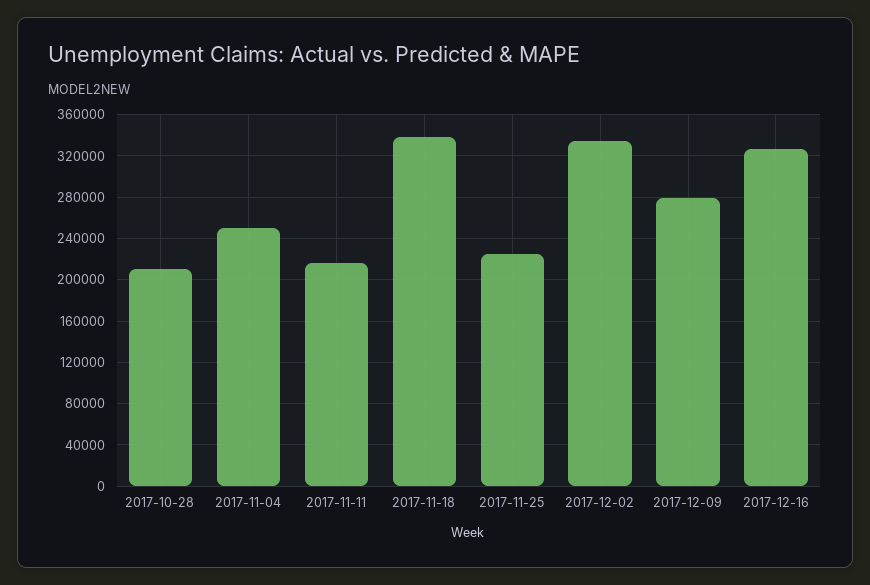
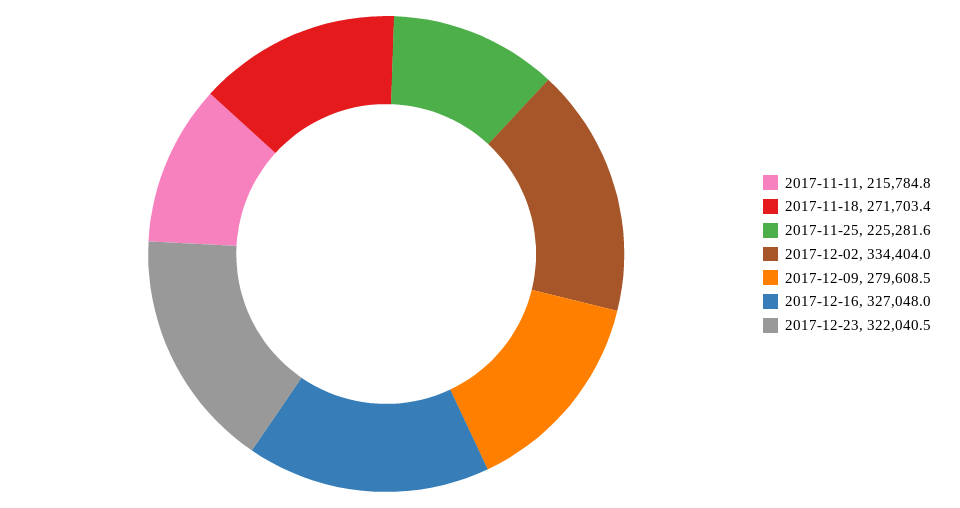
2017-10-28: 210000 -> none
2017-11-04: 250000 -> none
2017-11-18: 340000 -> 271703.4
2017-12-23: none -> 322040.5

